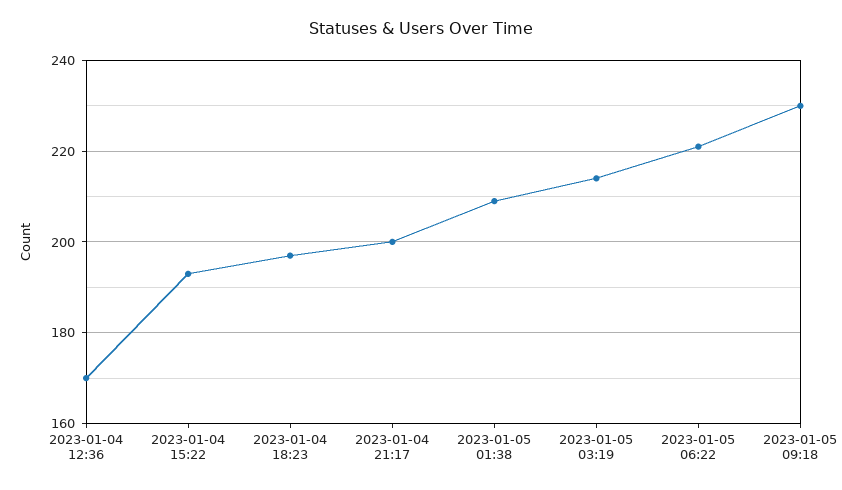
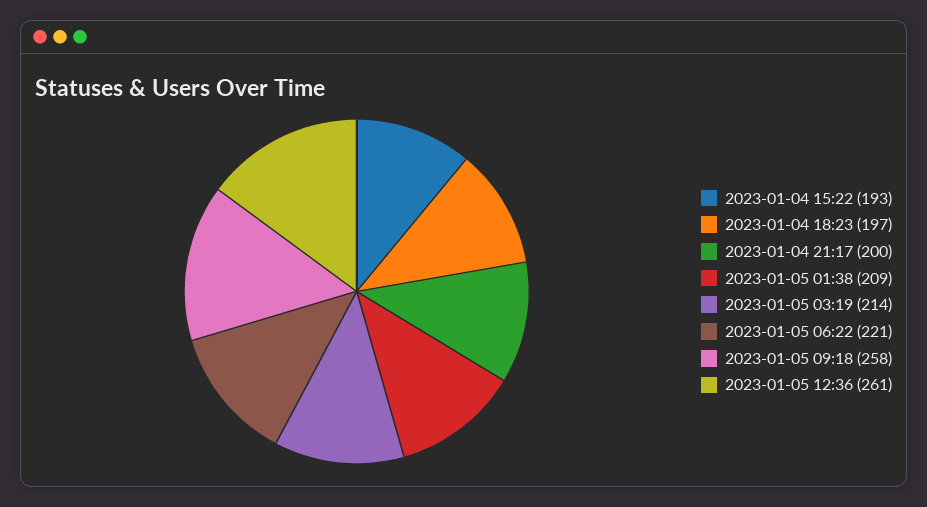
2023-01-04 12:36: 170 -> none
2023-01-05 09:18: 230 -> 258
2023-01-05 12:36: none -> 261

